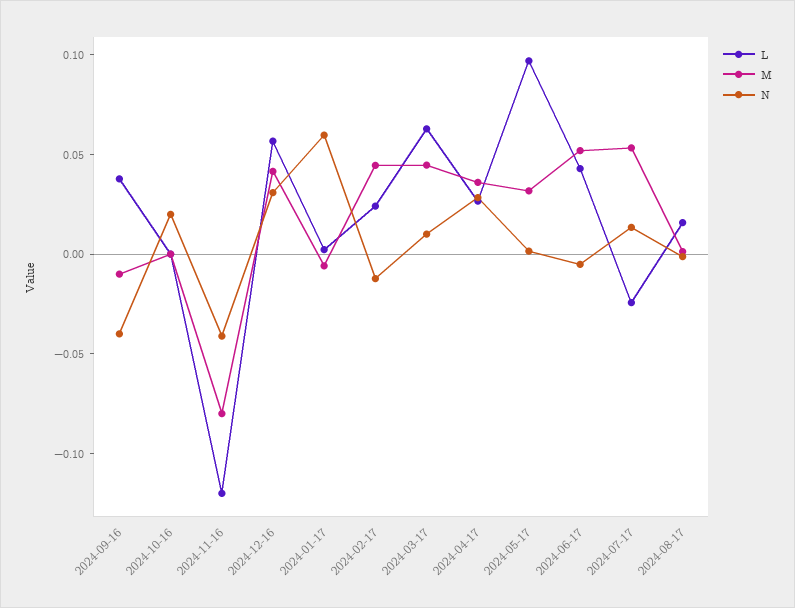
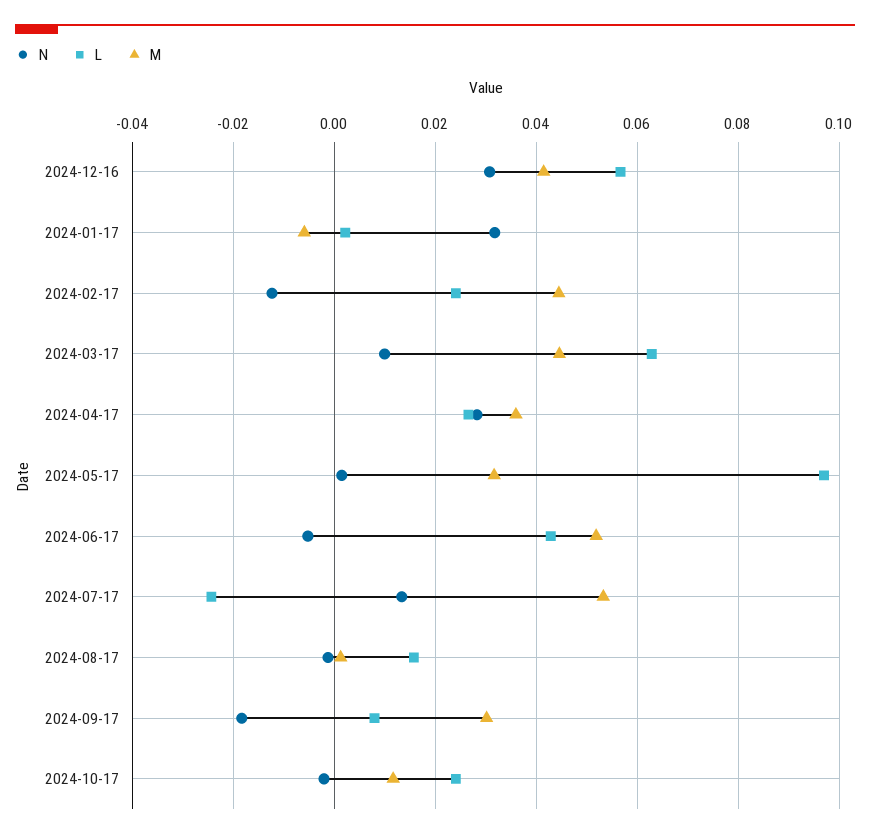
L, 2024-09-16: 0.04 -> none
M, 2024-09-16: -0.01 -> none
N, 2024-09-16: -0.04 -> none
L, 2024-10-16: 0 -> none
M, 2024-10-16: 0 -> none
N, 2024-10-16: 0.02 -> none
L, 2024-11-16: -0.12 -> none
M, 2024-11-16: -0.08 -> none
N, 2024-11-16: -0.04 -> none
N, 2024-01-17: 0.06 -> 0.032
N, 2024-09-17: none -> -0.018
L, 2024-09-17: none -> 0.008
M, 2024-09-17: none -> 0.03
N, 2024-10-17: none -> -0.002
L, 2024-10-17: none -> 0.024
M, 2024-10-17: none -> 0.012

